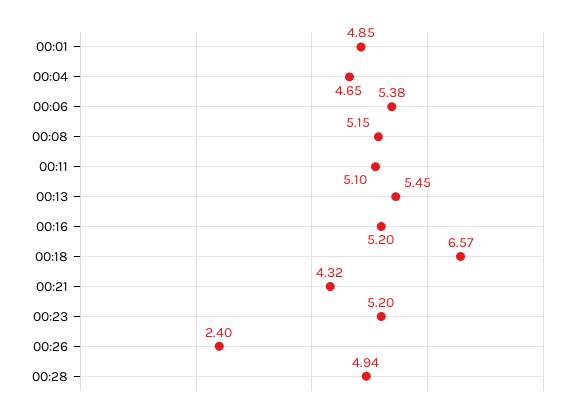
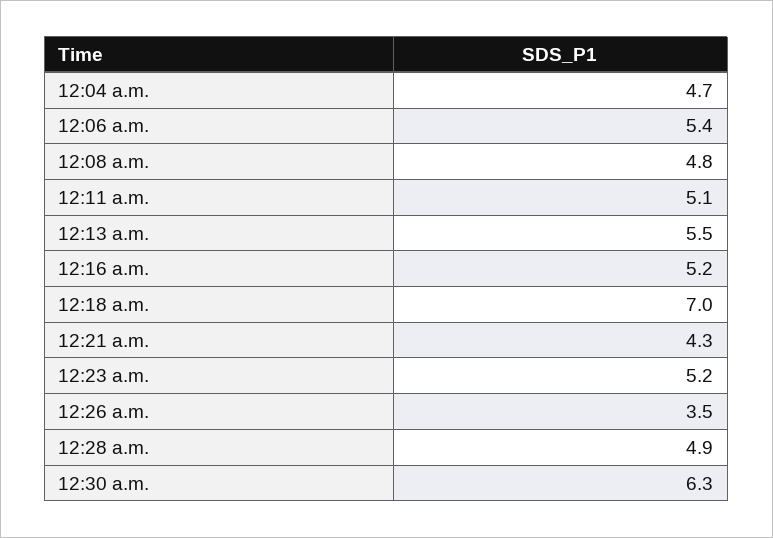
00:01: 4.85 -> none
00:08: 5.15 -> 4.8
00:18: 6.57 -> 7
00:26: 2.4 -> 3.5
12:30 a.m.: none -> 6.3

